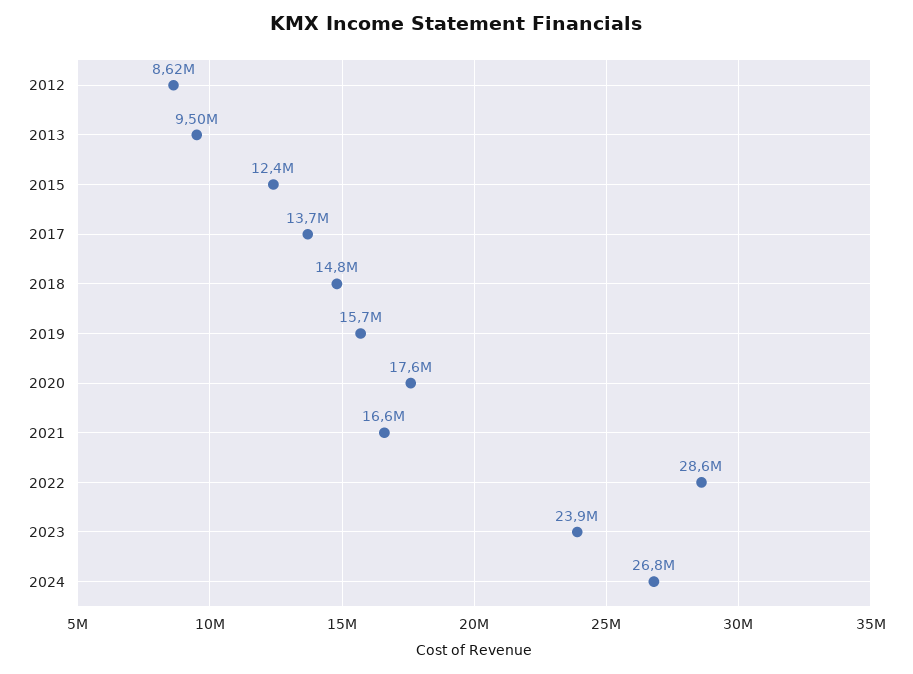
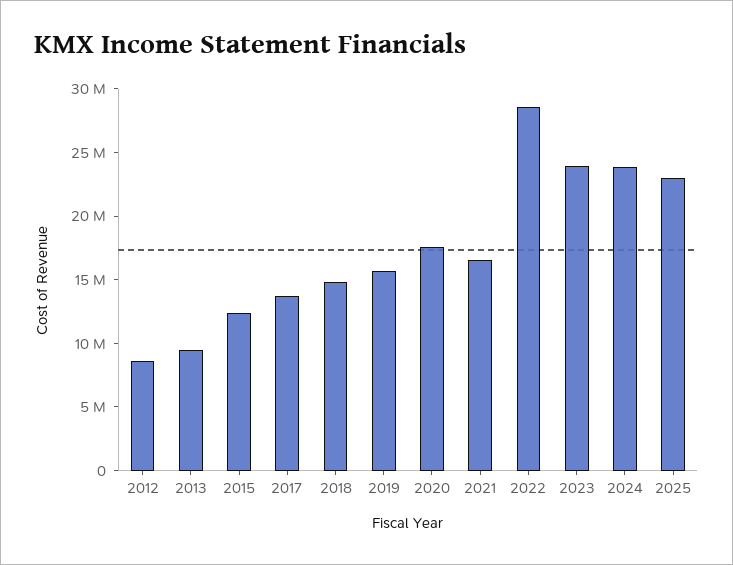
2024: 26800000 -> 24000000
2025: none -> 23000000

